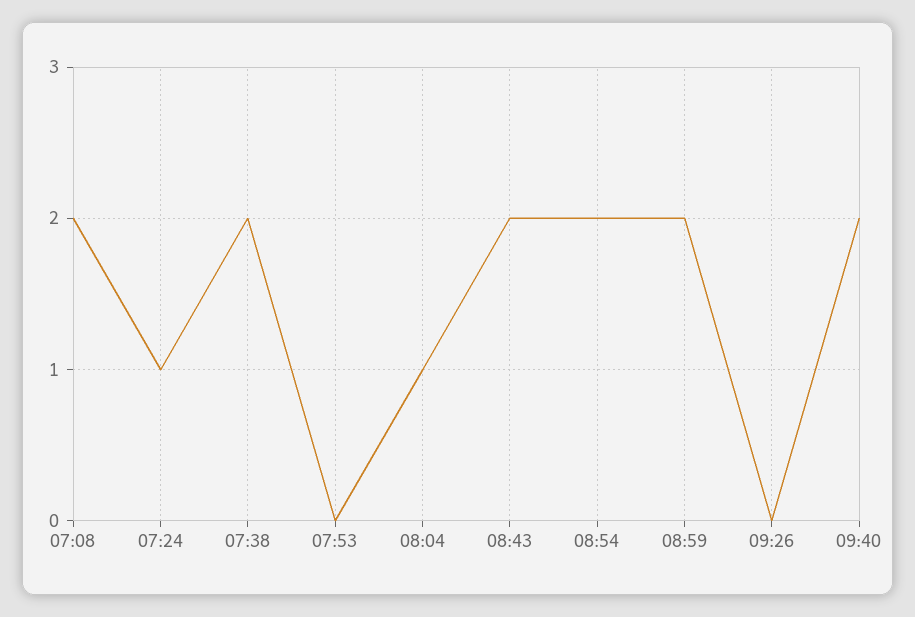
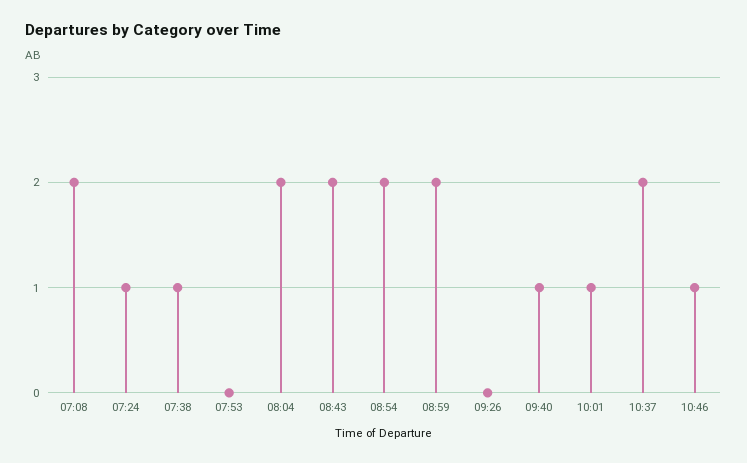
07:38: 2 -> 1
08:04: 1 -> 2
09:40: 2 -> 1
10:01: none -> 1
10:37: none -> 2
10:46: none -> 1

